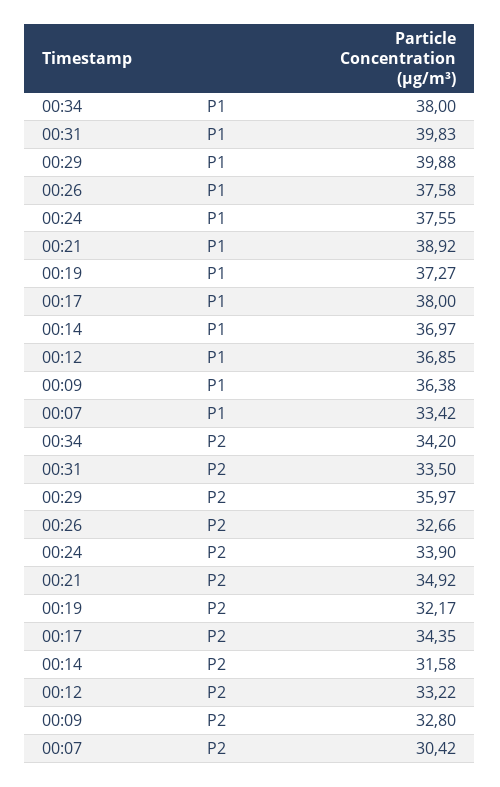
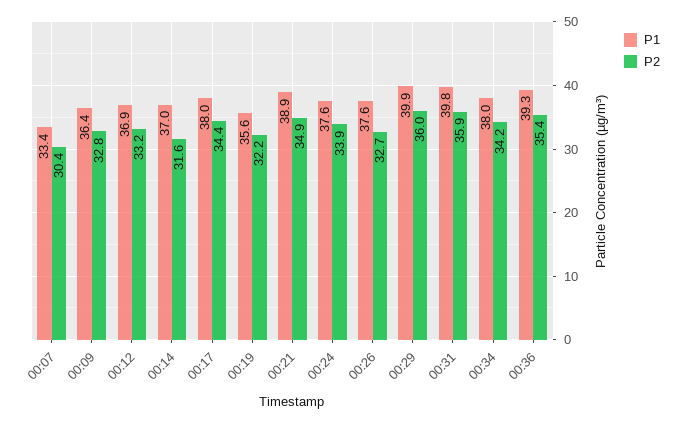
P1, 00:19: 37.27 -> 35.6
P2, 00:31: 33.5 -> 35.9
P1, 00:36: none -> 39.3
P2, 00:36: none -> 35.4

